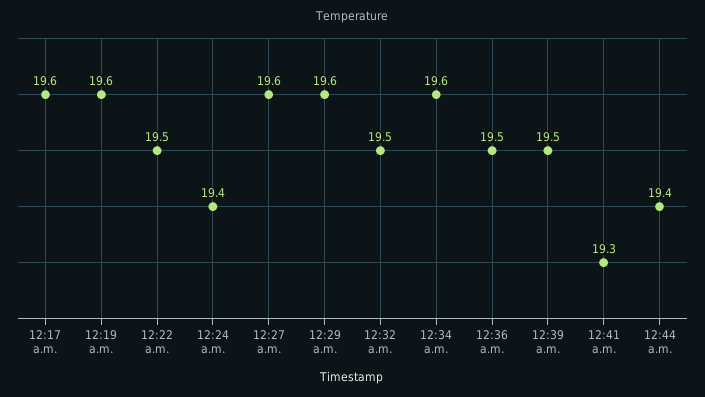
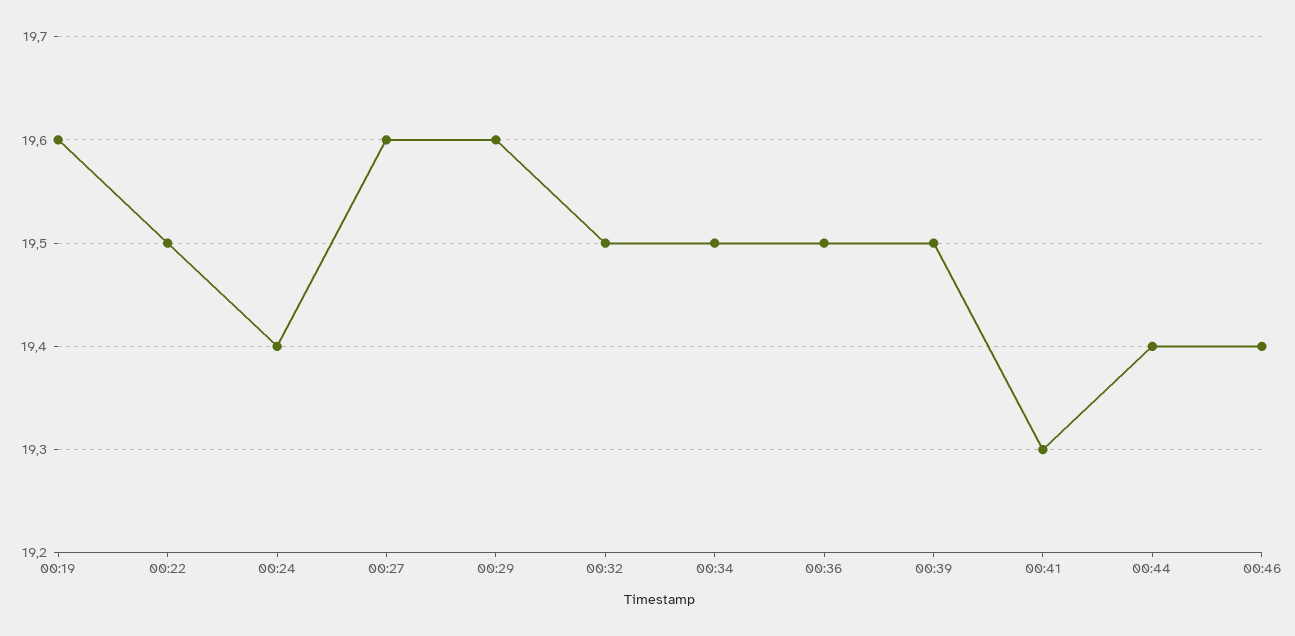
12:17 a.m.: 19.6 -> none
12:34 a.m.: 19.6 -> 19.5
00:46: none -> 19.4

